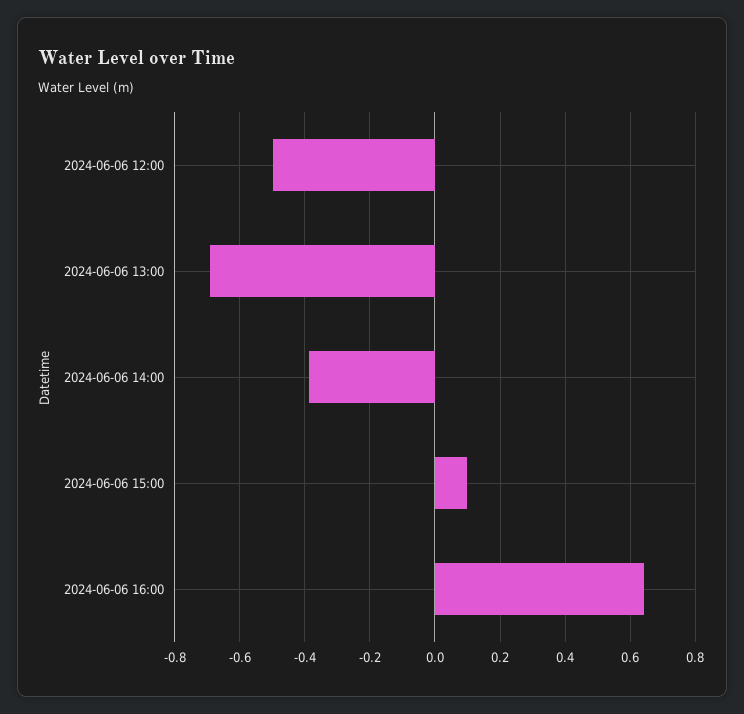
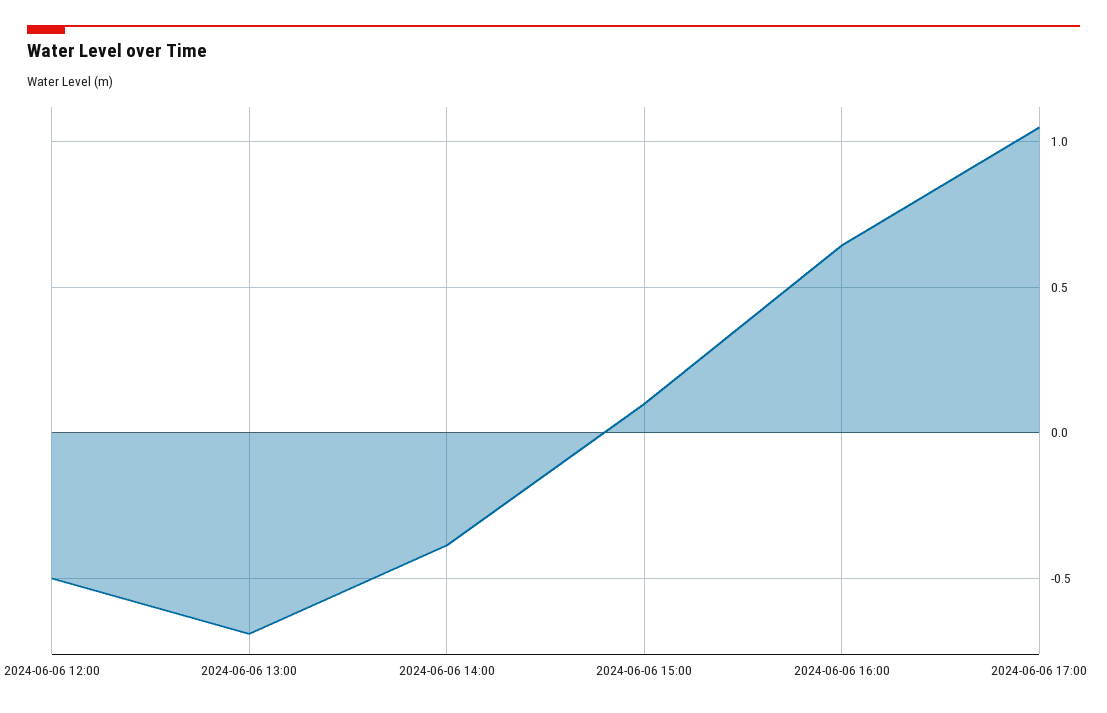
2024-06-06 17:00: none -> 1.05

